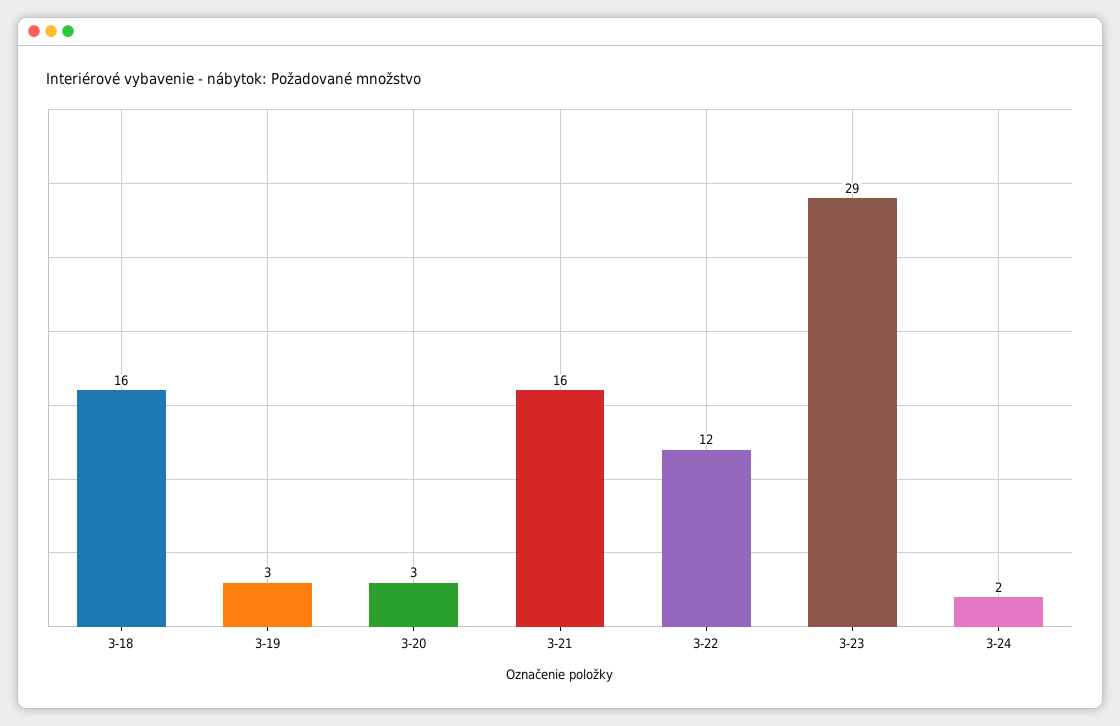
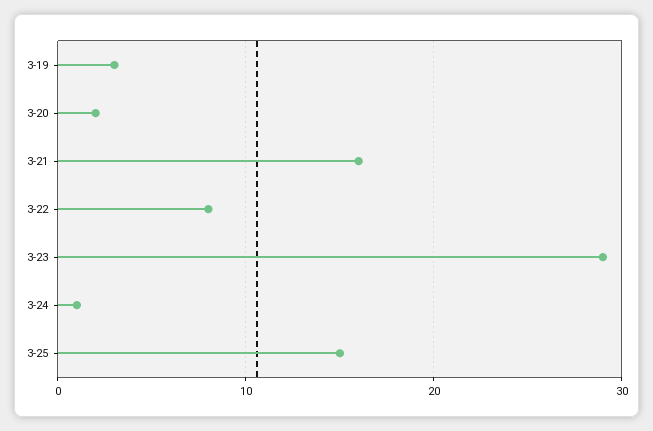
3-18: 16 -> none
3-20: 3 -> 2
3-22: 12 -> 8
3-24: 2 -> 1
3-25: none -> 15

